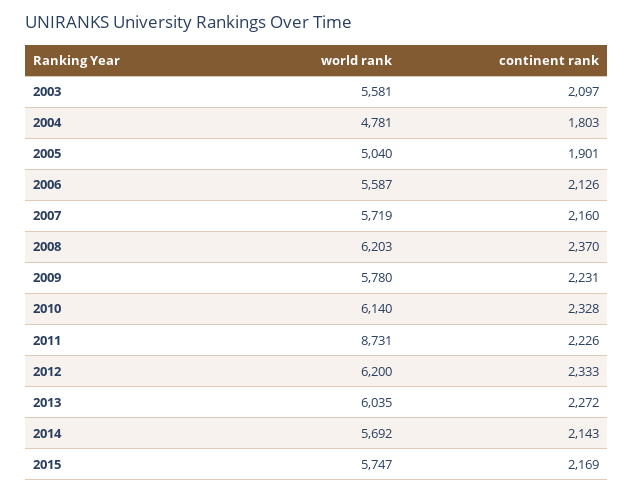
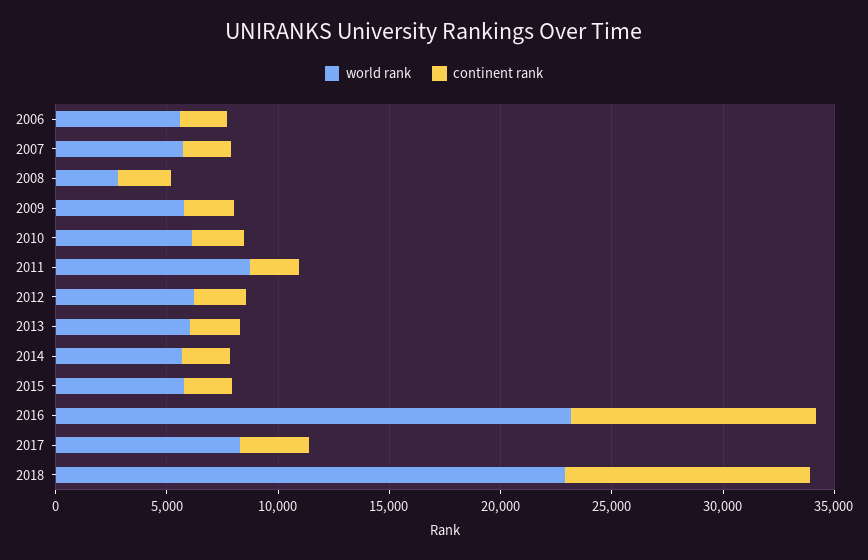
world rank, 2003: 5581 -> none
continent rank, 2003: 2097 -> none
world rank, 2004: 4781 -> none
continent rank, 2004: 1803 -> none
world rank, 2005: 5040 -> none
continent rank, 2005: 1901 -> none
world rank, 2008: 6203 -> 3000
world rank, 2016: none -> 23000
continent rank, 2016: none -> 11000
world rank, 2017: none -> 8000
continent rank, 2017: none -> 3000
world rank, 2018: none -> 23000
continent rank, 2018: none -> 11000

